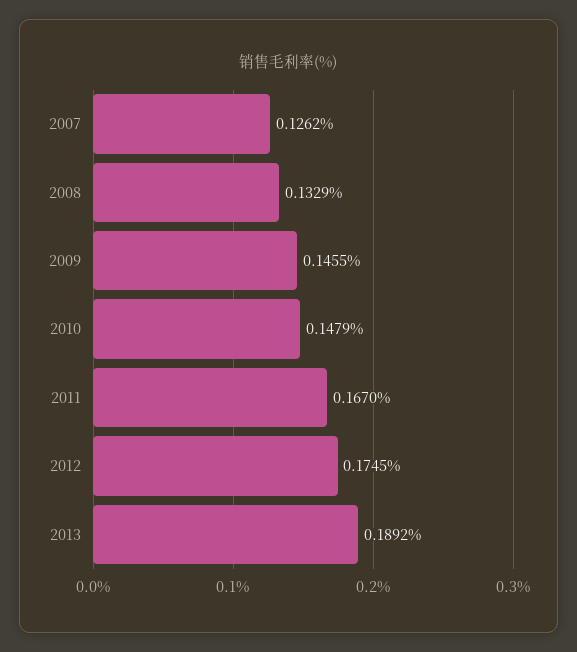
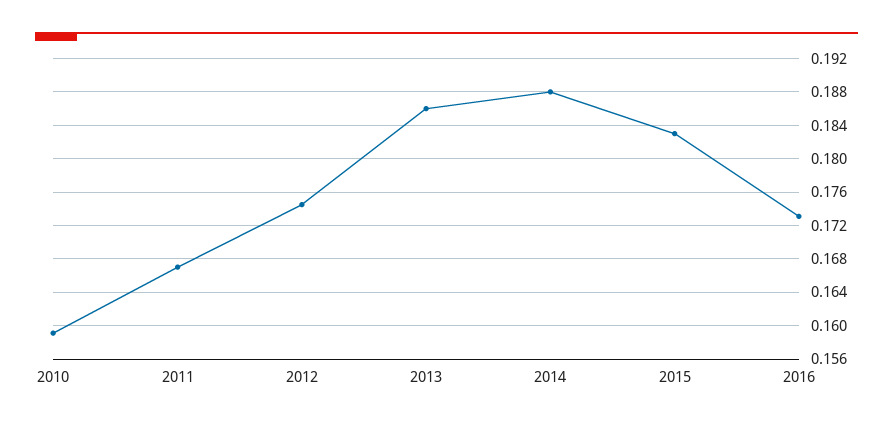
2007: 0.1262 -> none
2008: 0.1329 -> none
2009: 0.1455 -> none
2010: 0.1479 -> 0.159
2013: 0.1892 -> 0.186
2014: none -> 0.188
2015: none -> 0.183
2016: none -> 0.173

